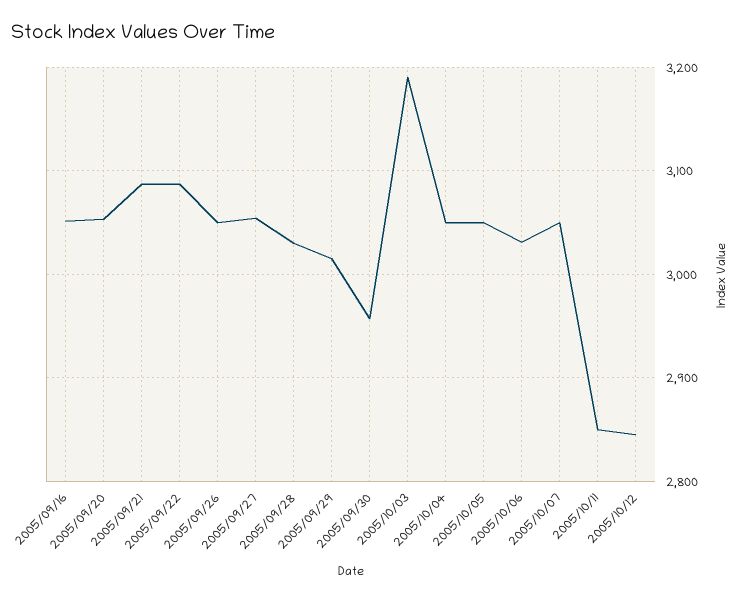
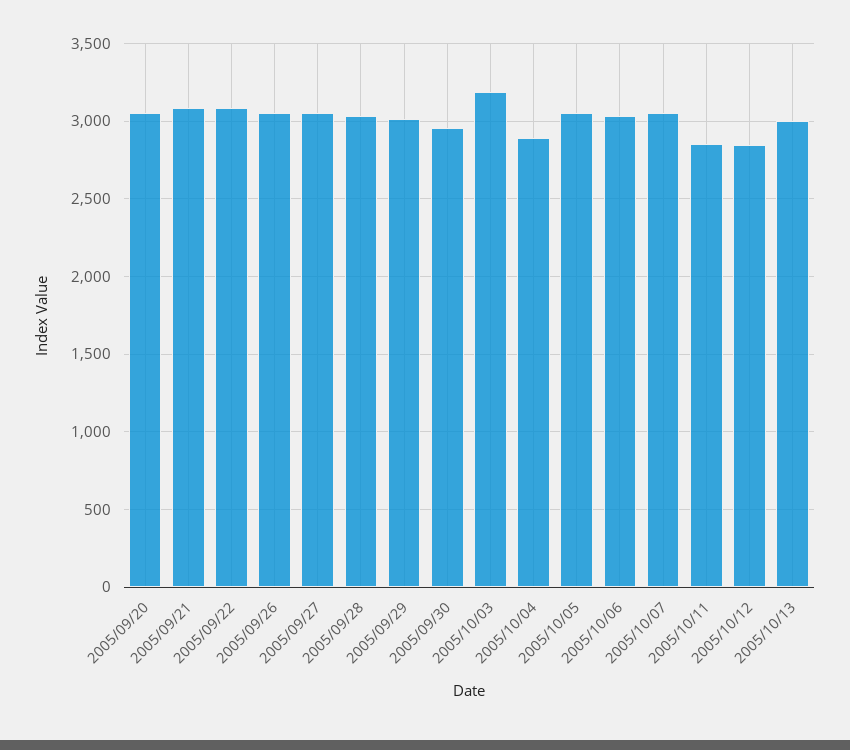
2005/09/16: 3050 -> none
2005/10/04: 3050 -> 2900
2005/10/13: none -> 3000

